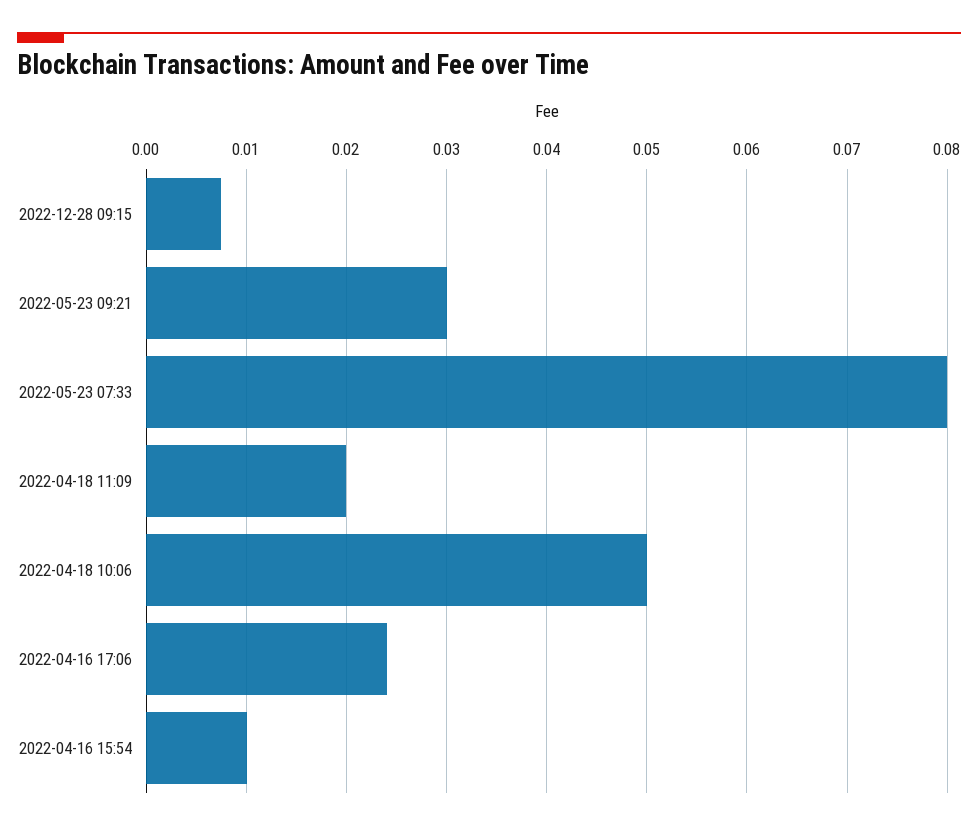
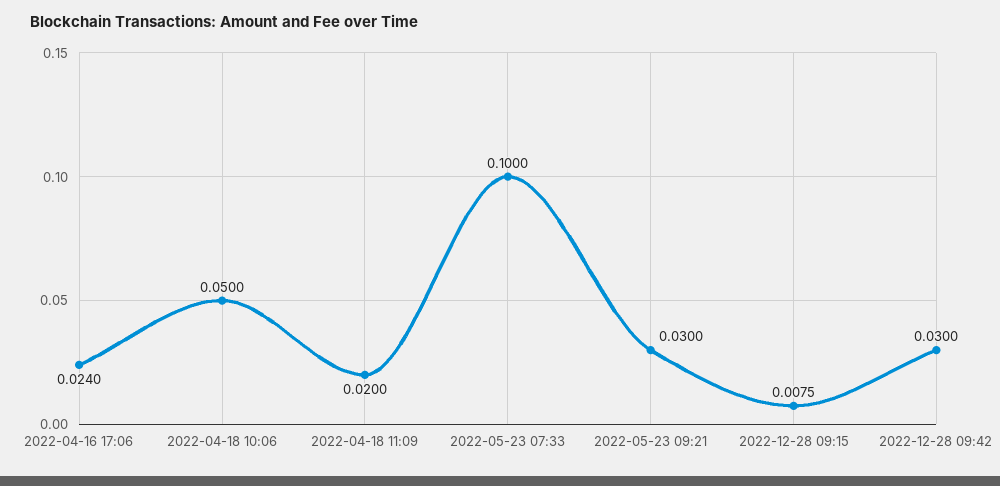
2022-05-23 07:33: 0.08 -> 0.1
2022-04-16 15:54: 0.01 -> none
2022-12-28 09:42: none -> 0.03

